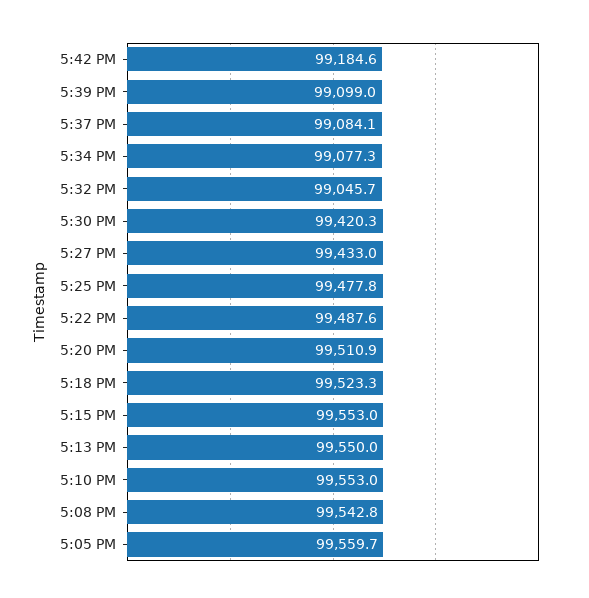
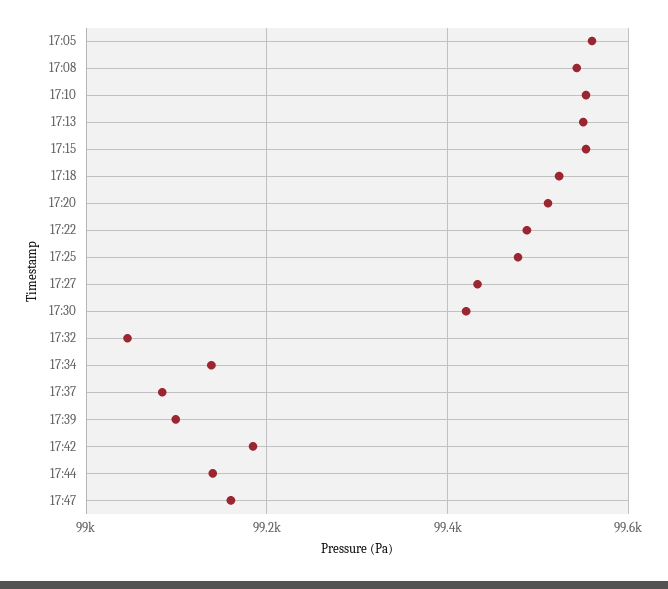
5:34 PM: 99077.3 -> 99140
17:44: none -> 99140
17:47: none -> 99160

